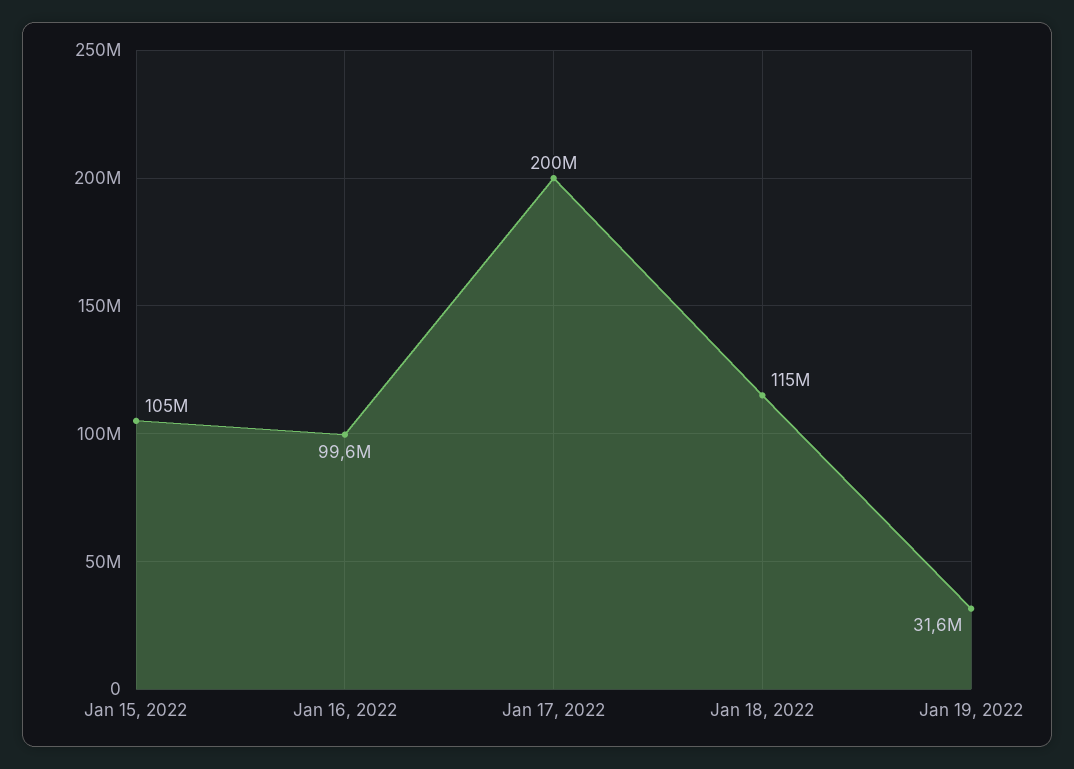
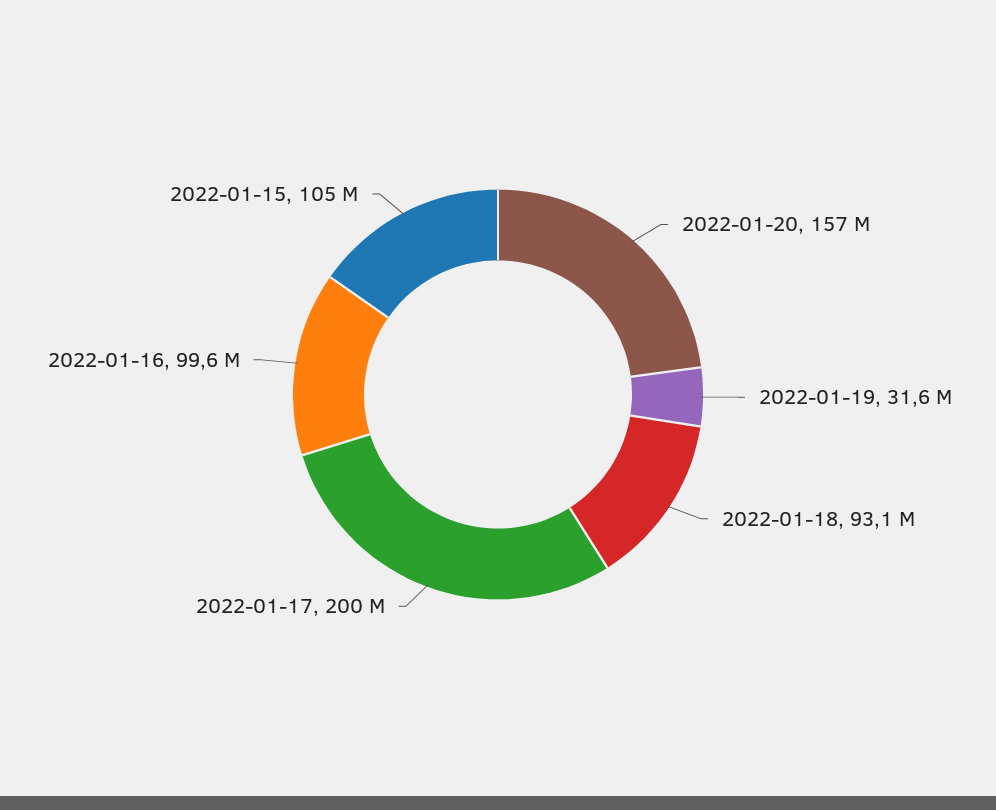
Jan 18, 2022: 115000000 -> 93100000
2022-01-20: none -> 157000000

